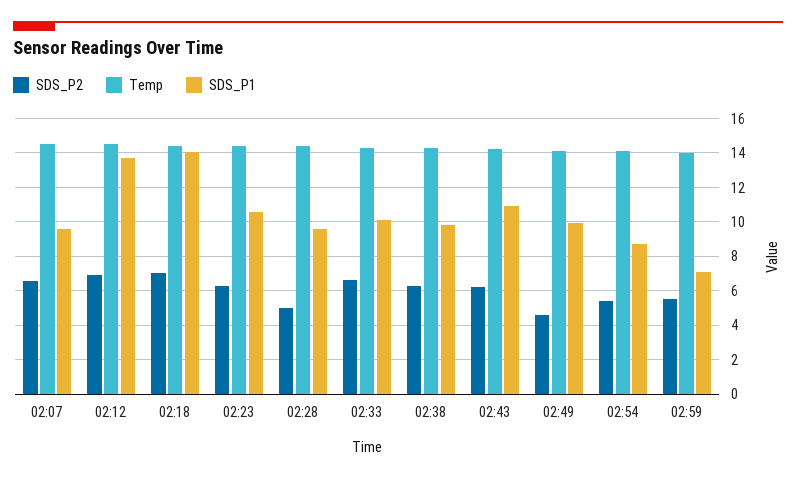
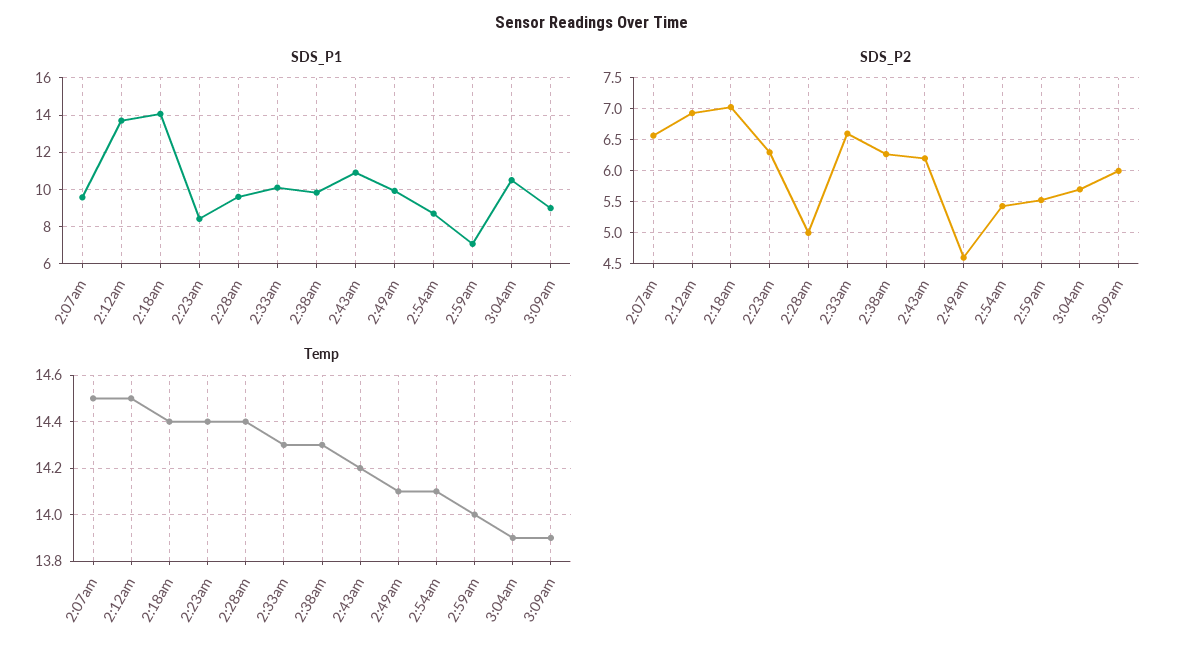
SDS_P1, 02:23: 10.5 -> 8.5
SDS_P1, 3:04am: none -> 10.5
SDS_P1, 3:09am: none -> 9
SDS_P2, 3:04am: none -> 5.7
SDS_P2, 3:09am: none -> 6
Temp, 3:04am: none -> 13.9
Temp, 3:09am: none -> 13.9

